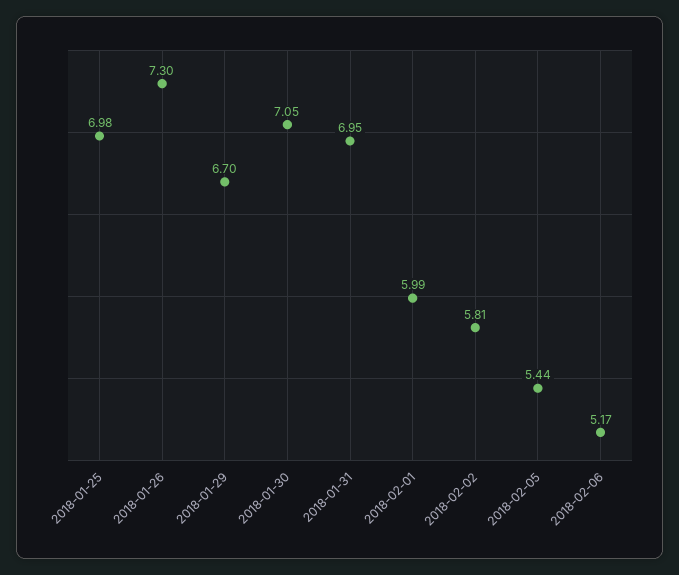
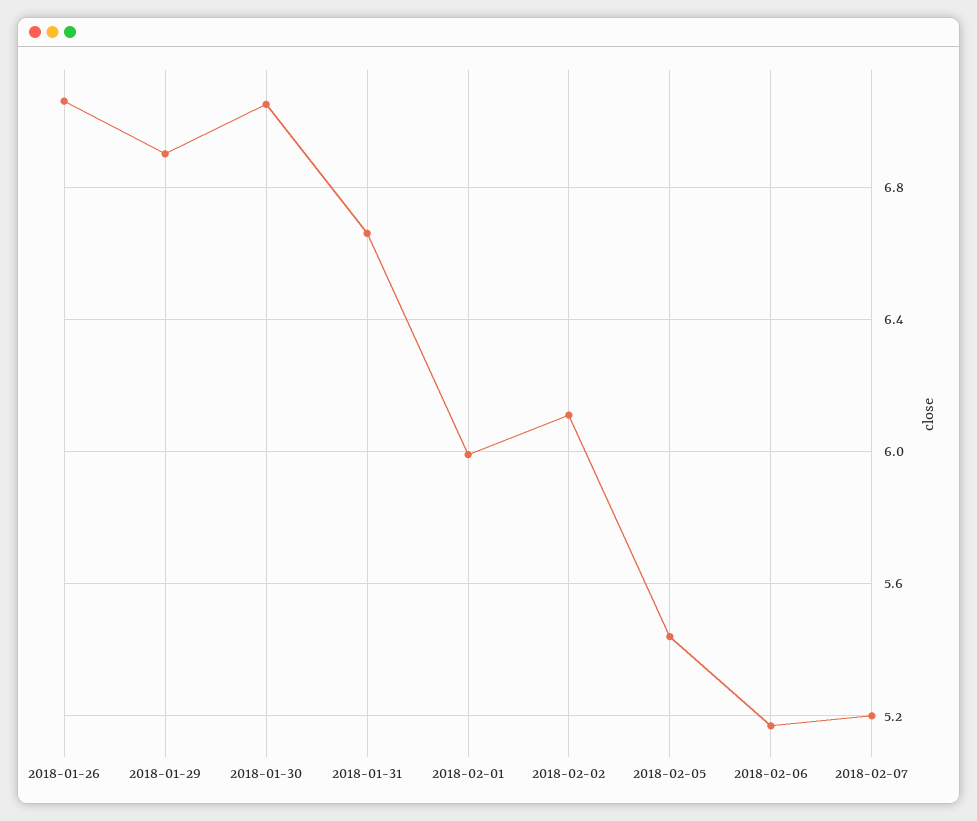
2018-01-25: 6.98 -> none
2018-01-26: 7.3 -> 7.05
2018-01-29: 6.7 -> 6.9
2018-01-31: 6.95 -> 6.65
2018-02-02: 5.81 -> 6.1
2018-02-07: none -> 5.2

